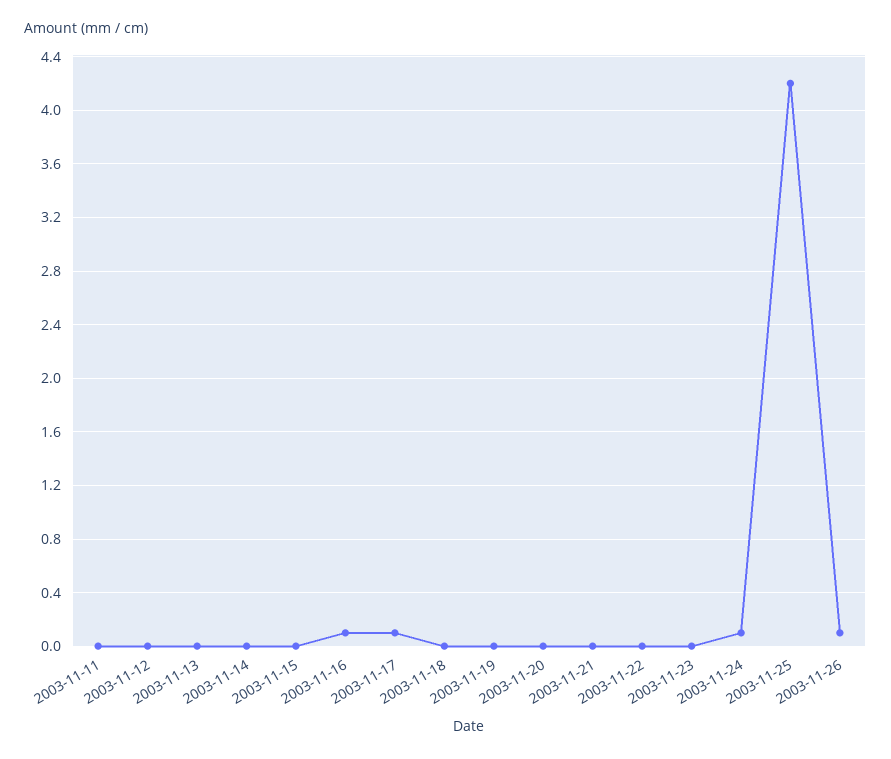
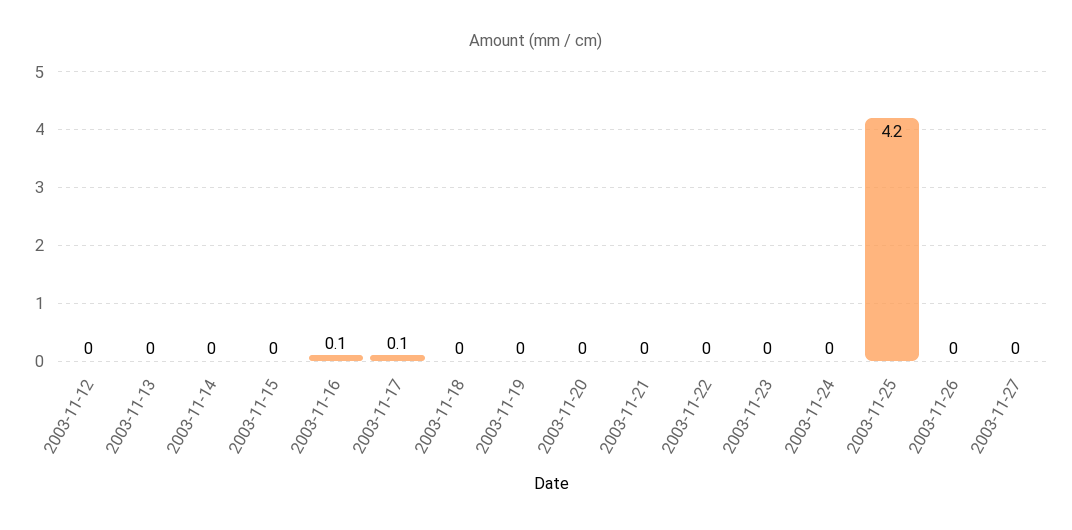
2003-11-11: 0 -> none
2003-11-24: 0.1 -> 0
2003-11-26: 0.1 -> 0
2003-11-27: none -> 0

